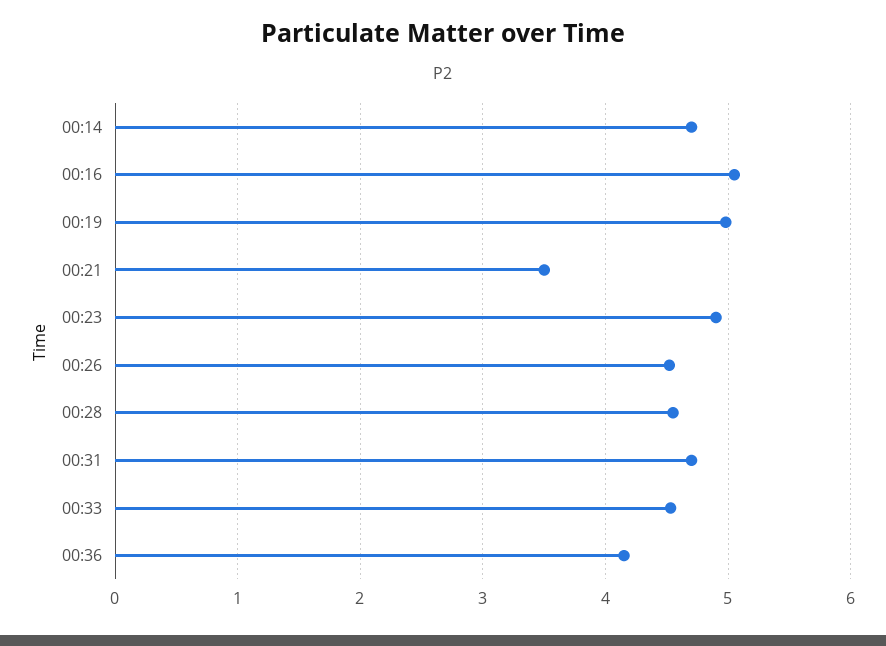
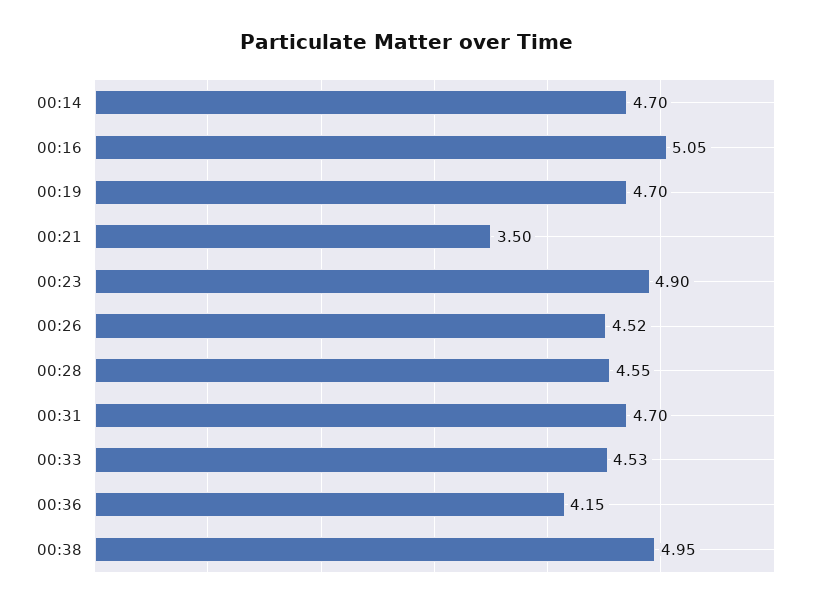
00:19: 5 -> 4.7
00:38: none -> 4.95

